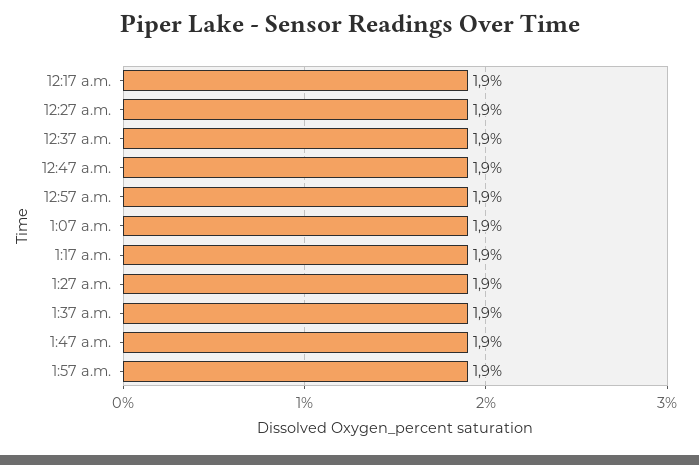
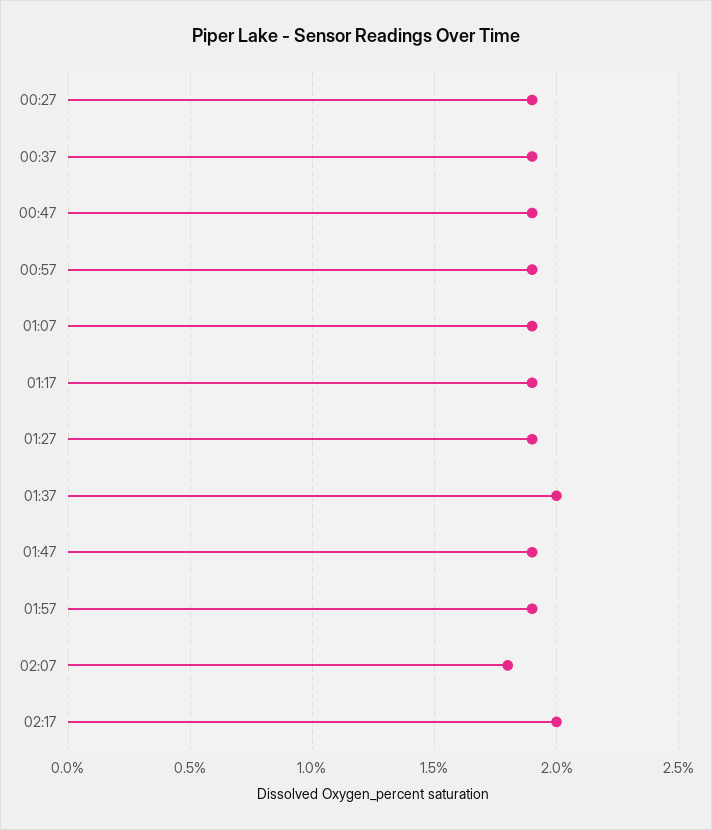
12:17 a.m.: 1.9 -> none
1:37 a.m.: 1.9 -> 2
02:07: none -> 1.8
02:17: none -> 2

